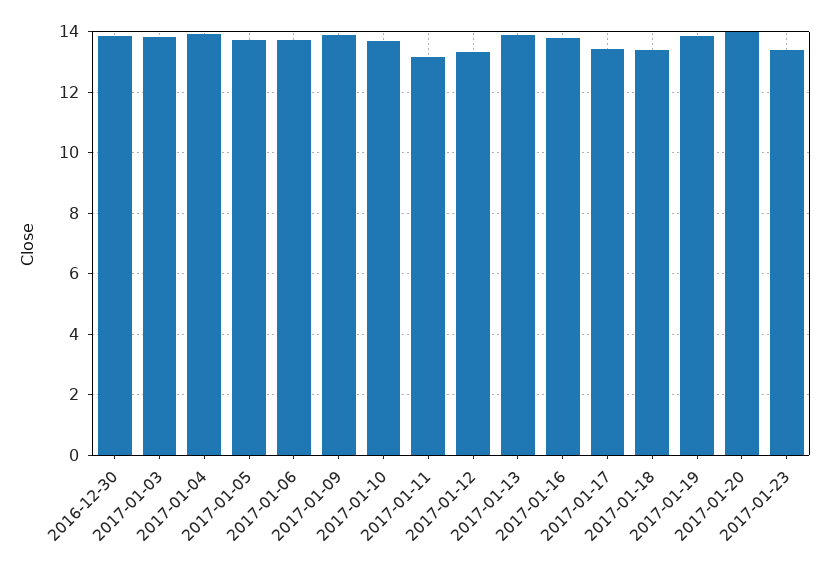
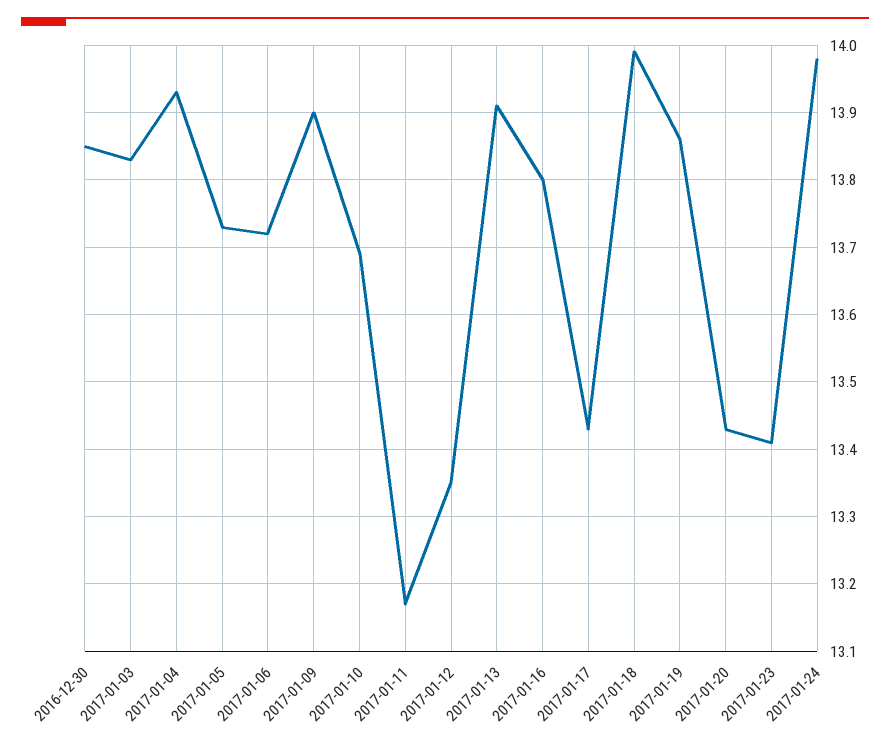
2017-01-18: 13.4 -> 13.99
2017-01-20: 14 -> 13.43
2017-01-24: none -> 13.98

